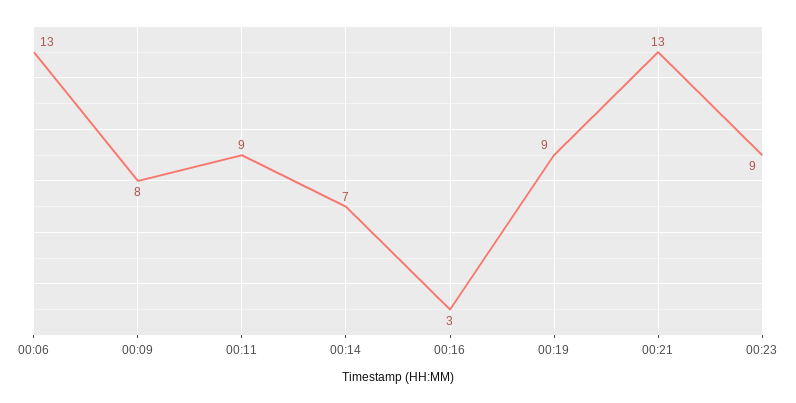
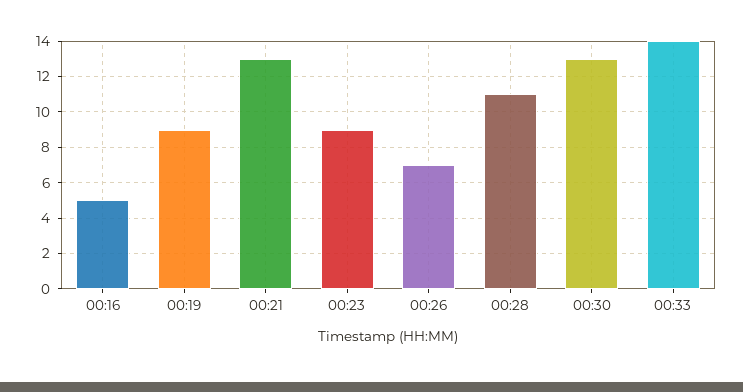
00:06: 13 -> none
00:09: 8 -> none
00:11: 9 -> none
00:14: 7 -> none
00:16: 3 -> 5
00:26: none -> 7
00:28: none -> 11
00:30: none -> 13
00:33: none -> 14

